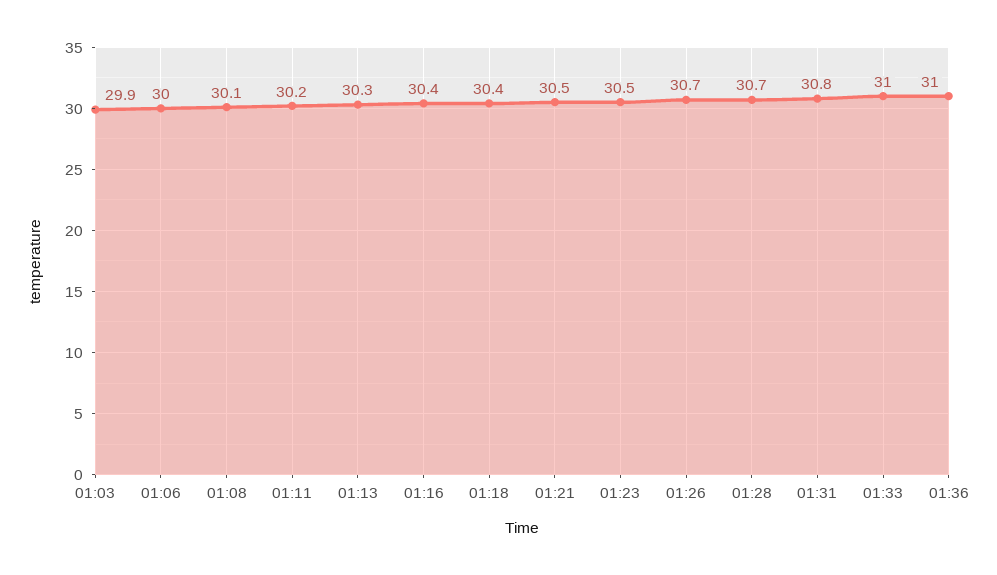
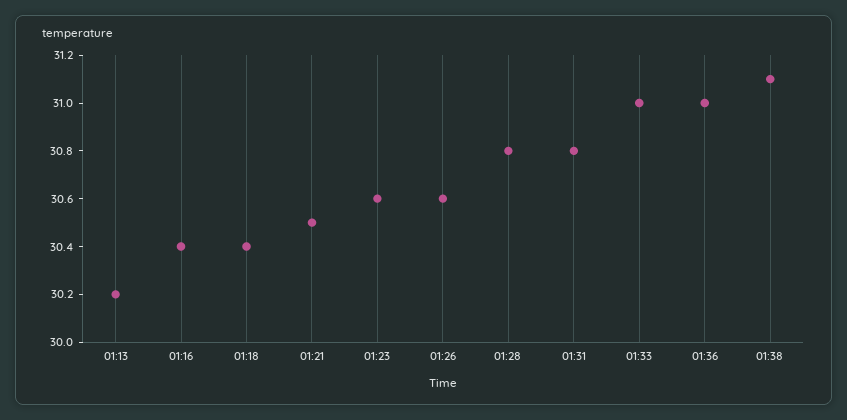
01:03: 29.9 -> none
01:06: 30 -> none
01:08: 30.1 -> none
01:11: 30.2 -> none
01:13: 30.3 -> 30.2
01:23: 30.5 -> 30.6
01:26: 30.7 -> 30.6
01:28: 30.7 -> 30.8
01:38: none -> 31.1

